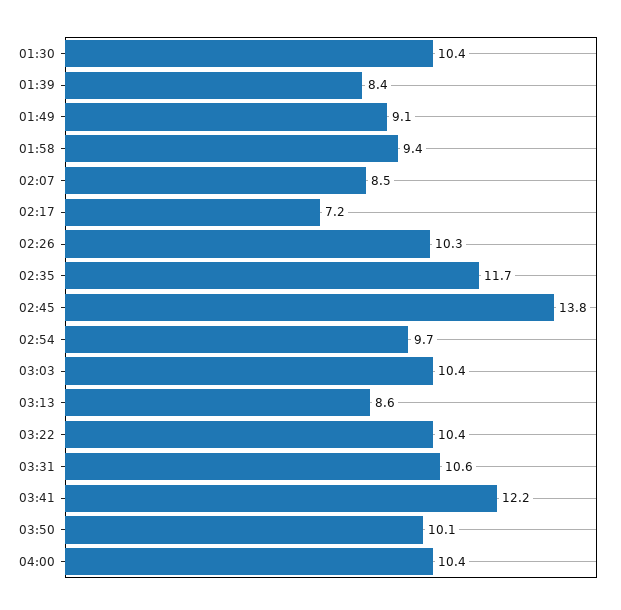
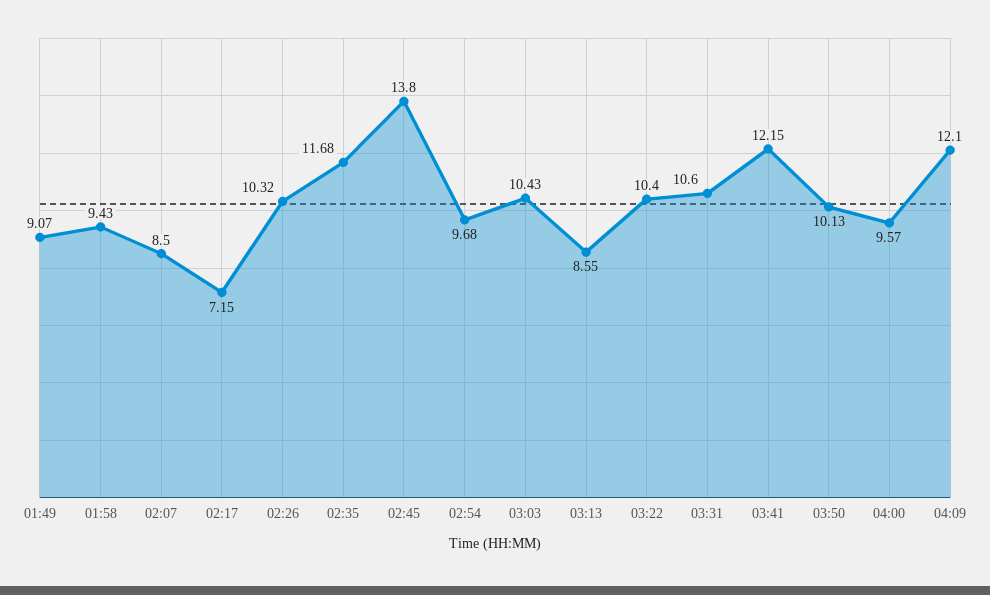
01:30: 10.4 -> none
01:39: 8.4 -> none
04:00: 10.4 -> 9.57
04:09: none -> 12.1

